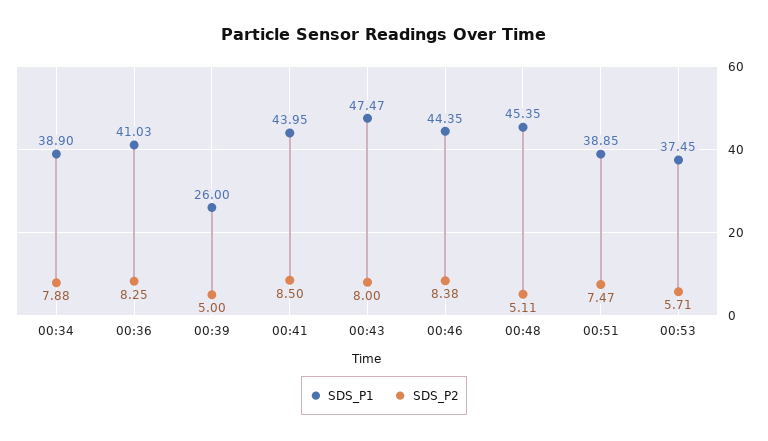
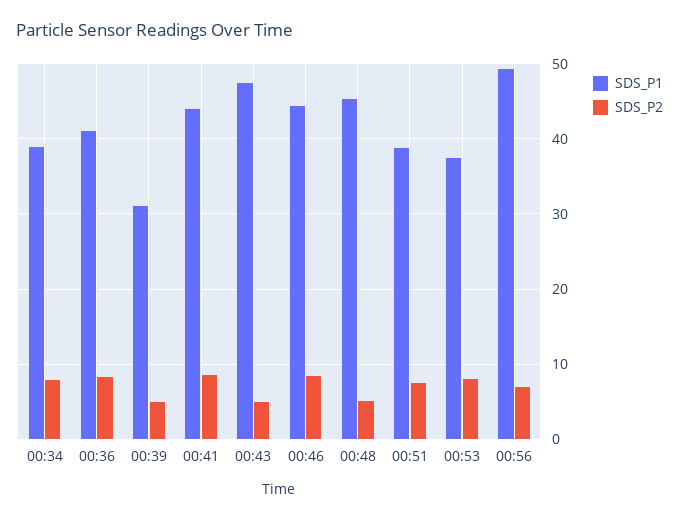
SDS_P1, 00:39: 26 -> 31
SDS_P2, 00:43: 8 -> 5
SDS_P2, 00:53: 5.71 -> 8
SDS_P1, 00:56: none -> 49
SDS_P2, 00:56: none -> 7

